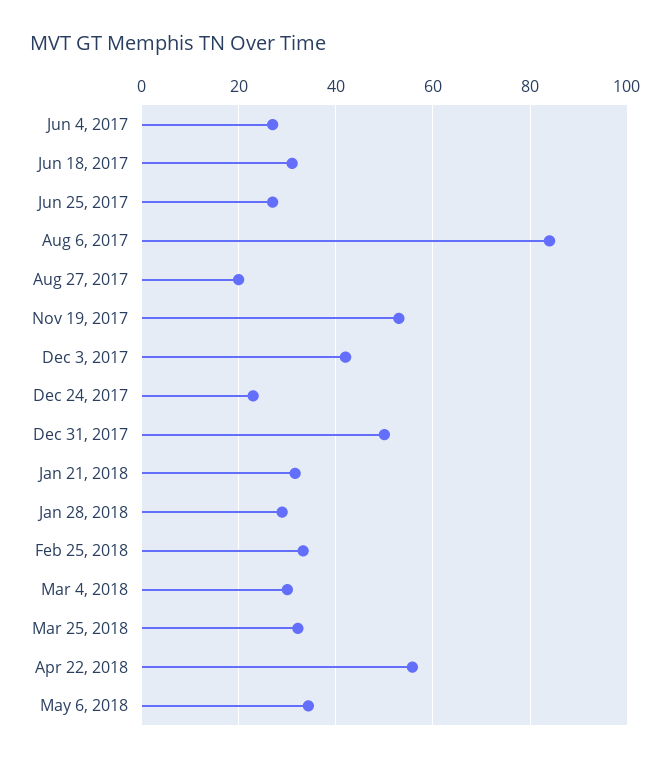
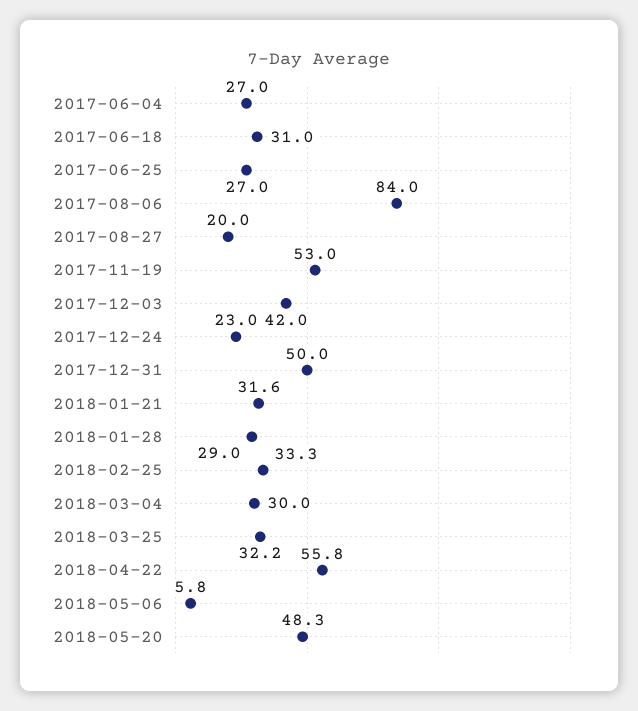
May 6, 2018: 34 -> 5.8
2018-05-20: none -> 48.3

